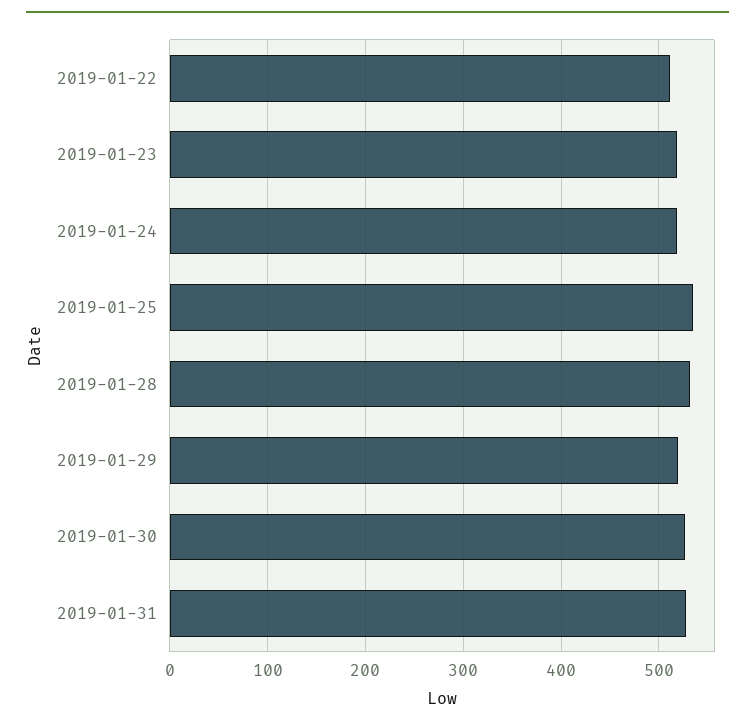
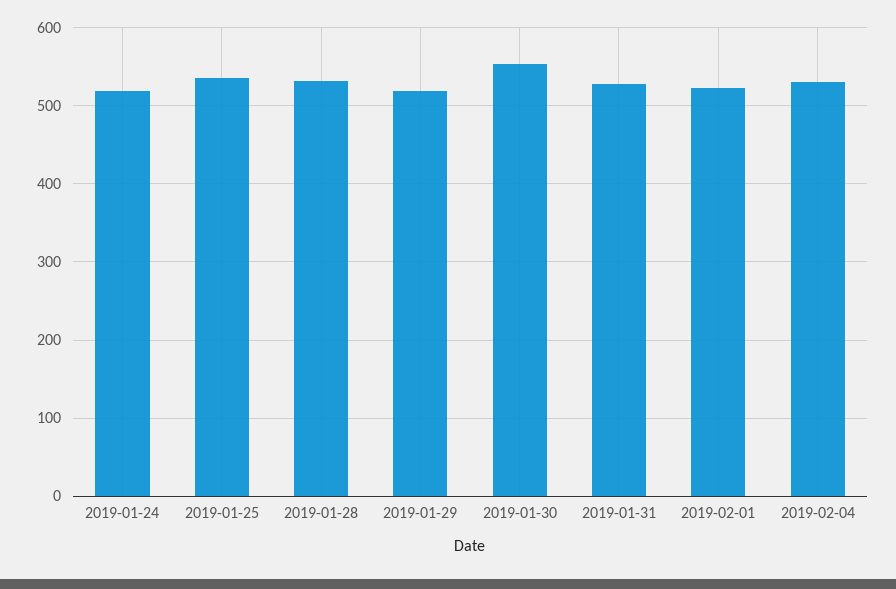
2019-01-22: 510 -> none
2019-01-23: 520 -> none
2019-01-30: 530 -> 550
2019-02-01: none -> 520
2019-02-04: none -> 530

